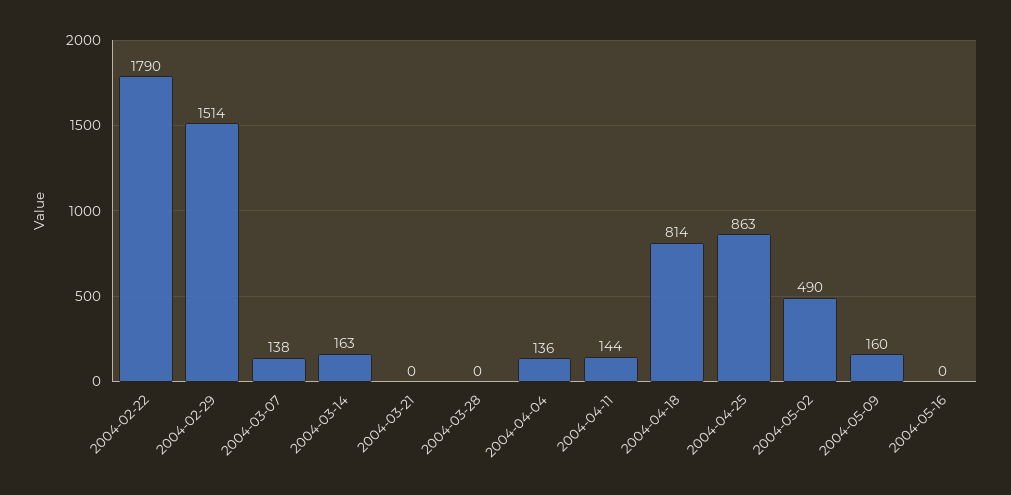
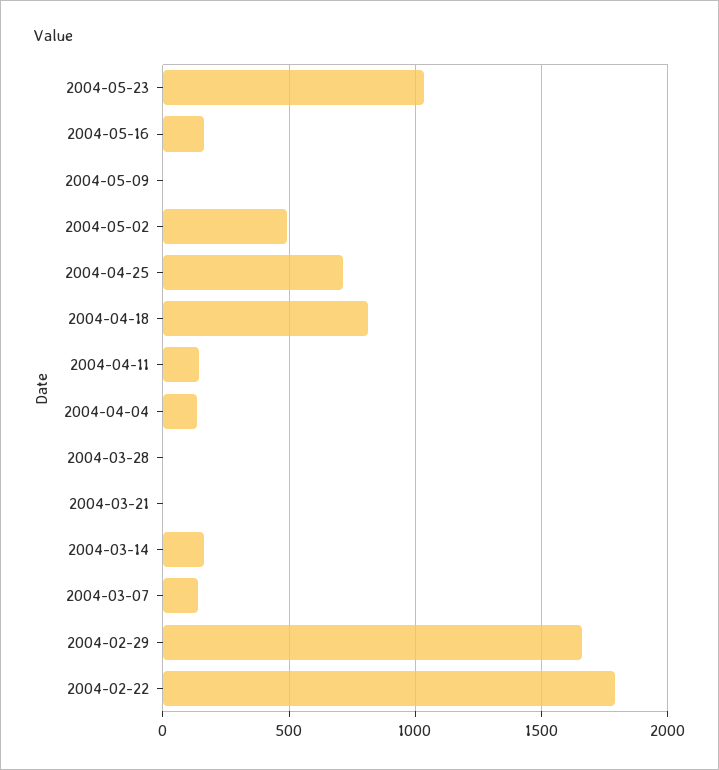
2004-02-29: 1514 -> 1650
2004-04-25: 863 -> 700
2004-05-09: 160 -> 0
2004-05-16: 0 -> 150
2004-05-23: none -> 1050

